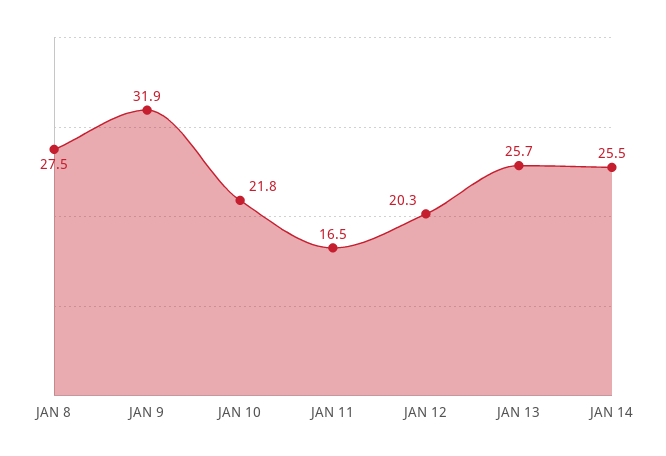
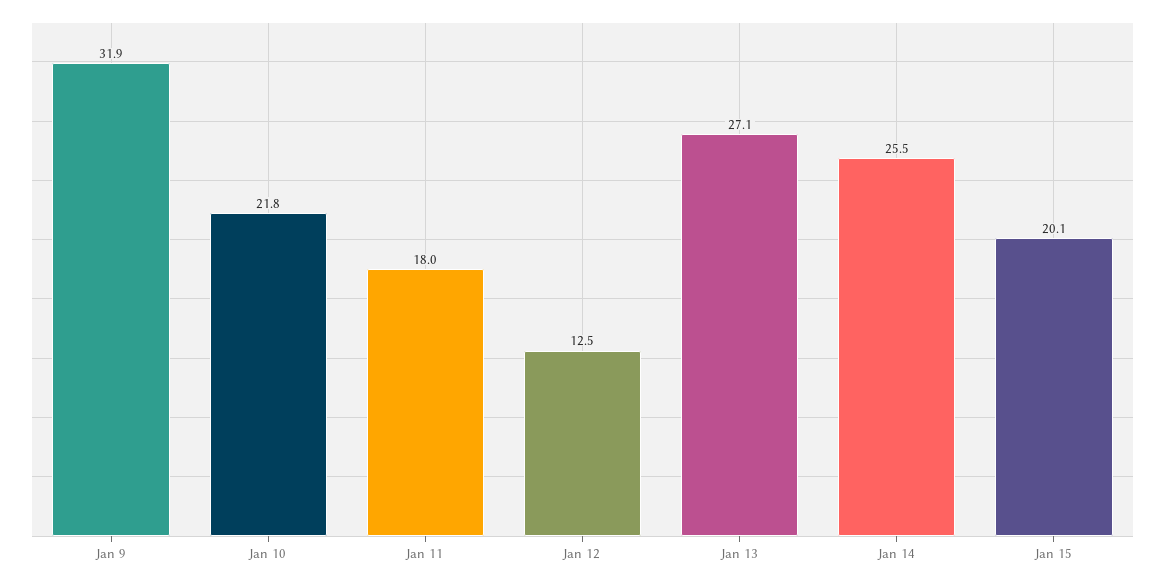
JAN 8: 27.5 -> none
JAN 11: 16.5 -> 18
JAN 12: 20.3 -> 12.5
JAN 13: 25.7 -> 27.1
Jan 15: none -> 20.1

